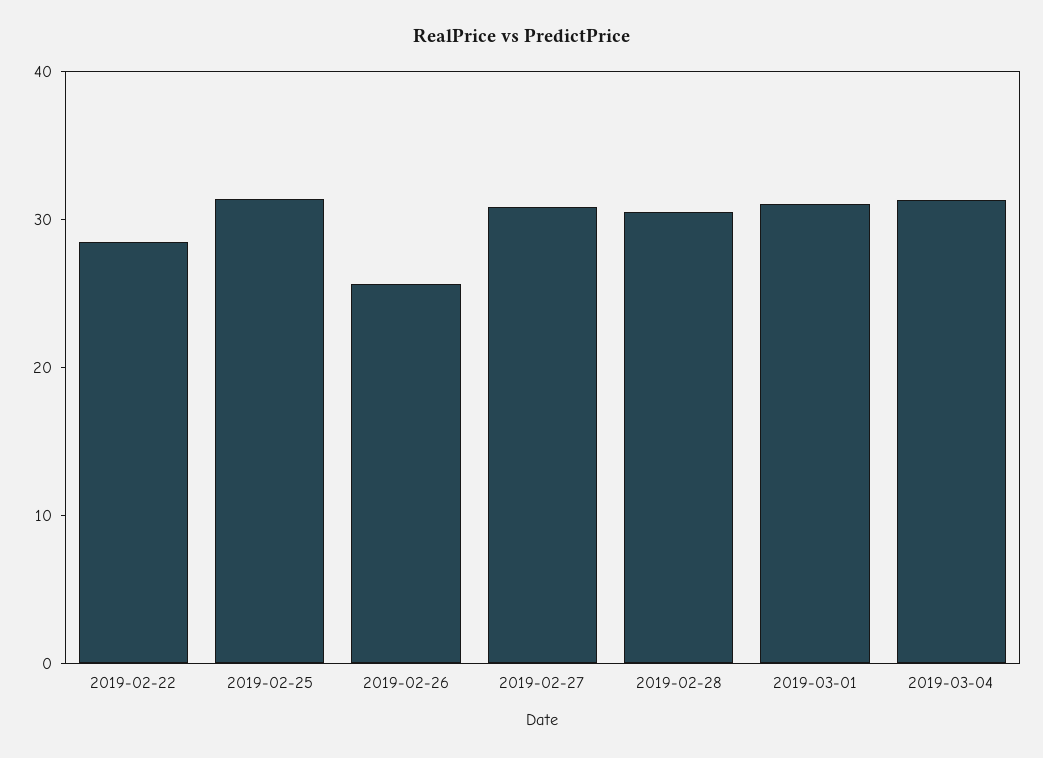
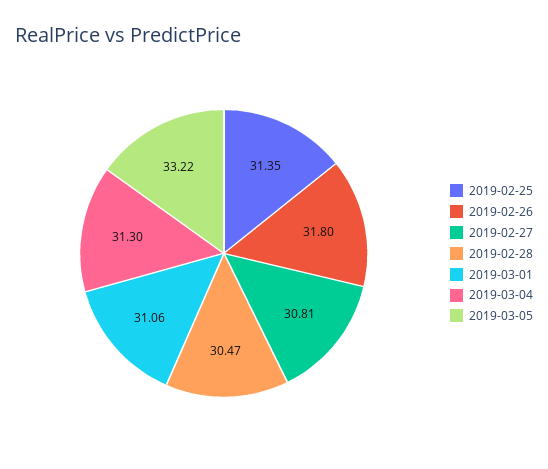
2019-02-22: 28 -> none
2019-02-26: 26 -> 31.8
2019-03-05: none -> 33.22

